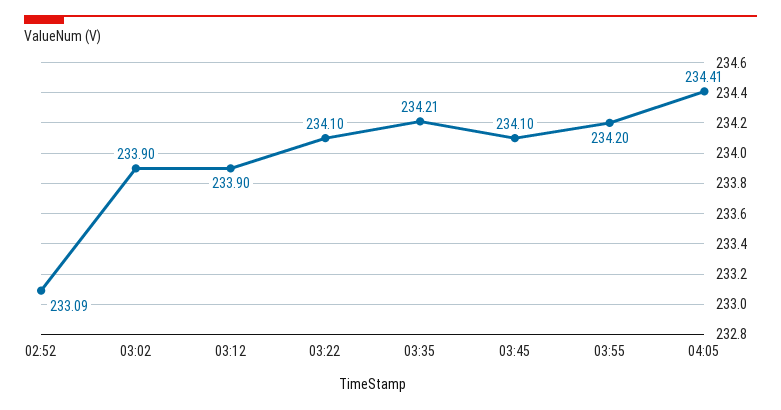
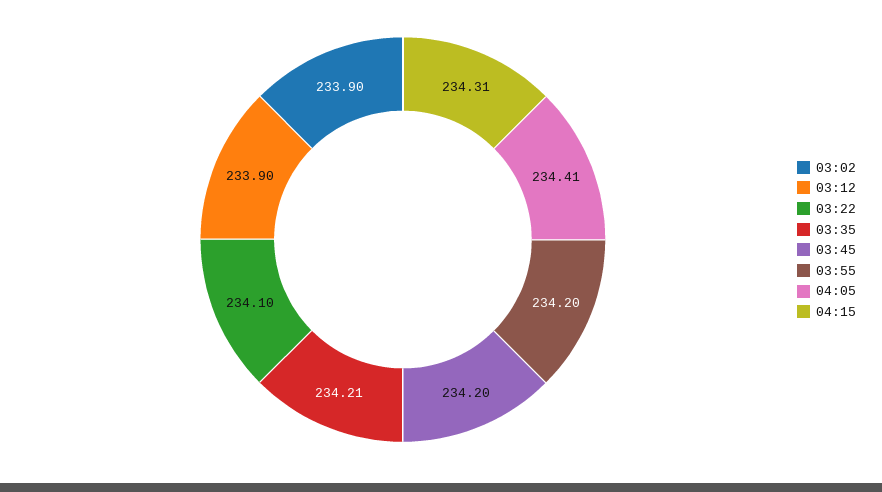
02:52: 233.09 -> none
03:45: 234.1 -> 234.2
04:15: none -> 234.31

